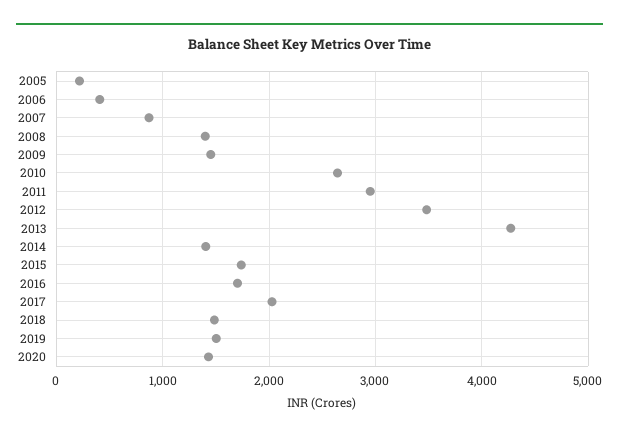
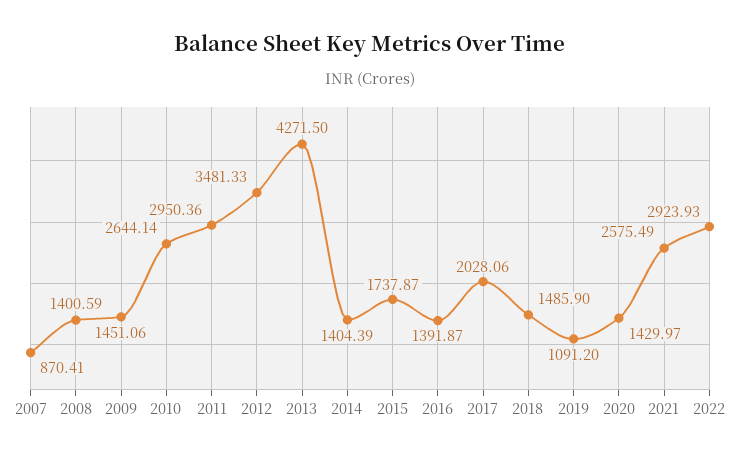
2005: 200 -> none
2006: 400 -> none
2016: 1700 -> 1391.87
2019: 1500 -> 1091.2
2021: none -> 2575.49
2022: none -> 2923.93

